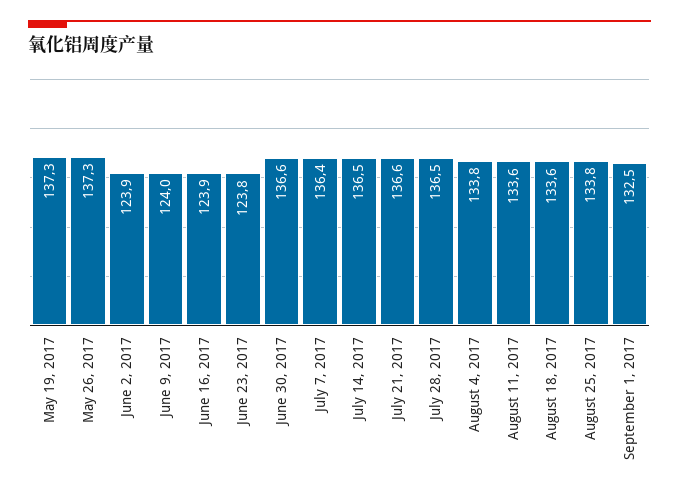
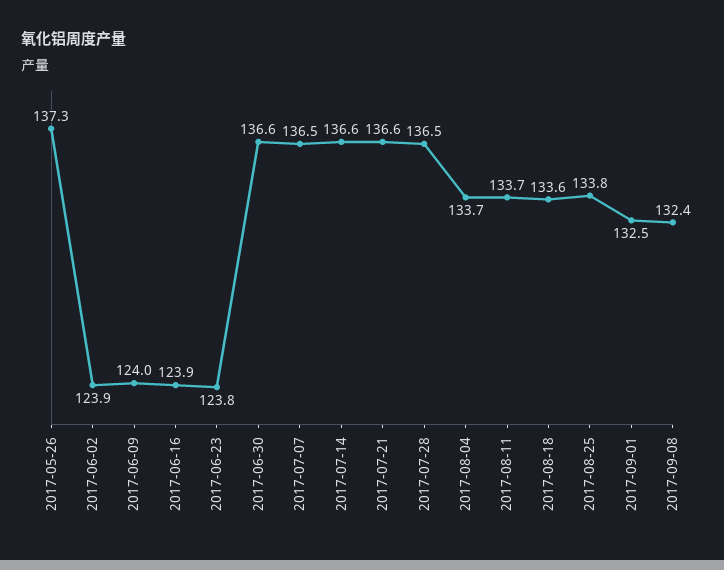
May 19, 2017: 137.3 -> none
July 7, 2017: 136.4 -> 136.5
July 14, 2017: 136.5 -> 136.6
August 4, 2017: 133.8 -> 133.7
August 11, 2017: 133.6 -> 133.7
2017-09-08: none -> 132.4

